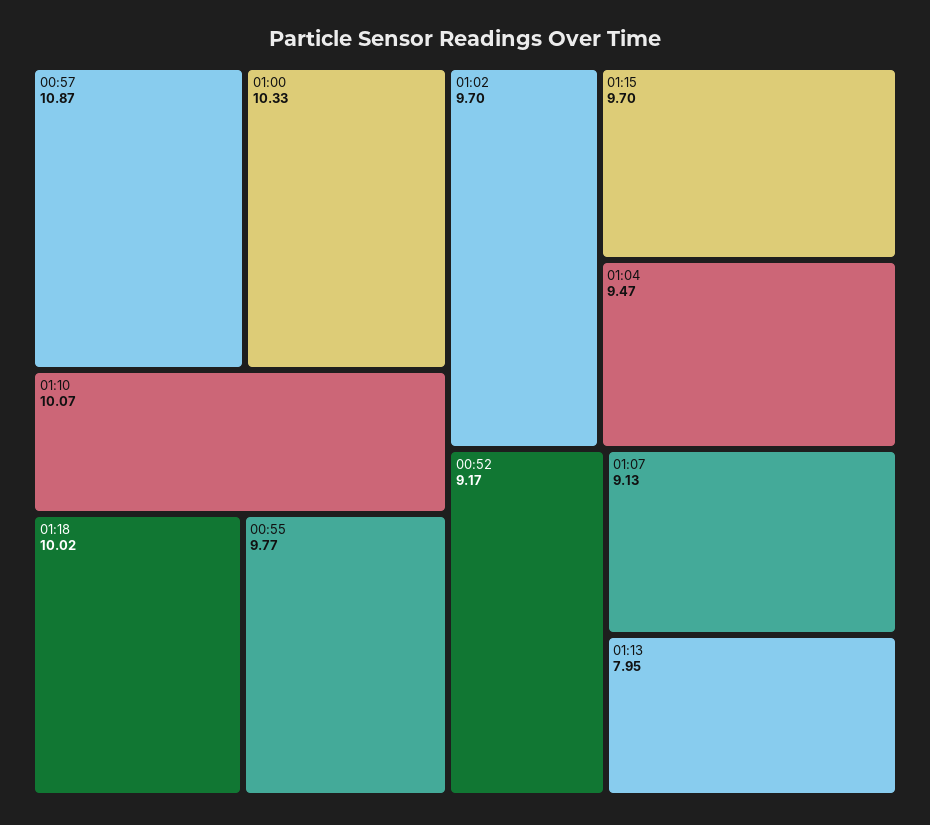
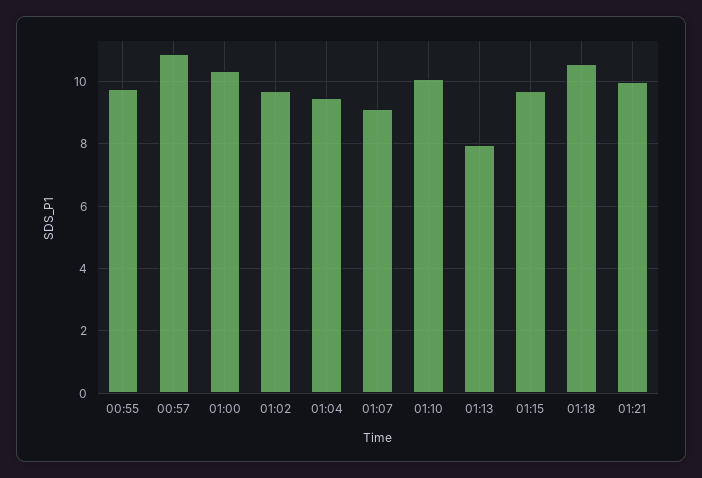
01:18: 10.02 -> 10.6
00:52: 9.17 -> none
01:21: none -> 10

